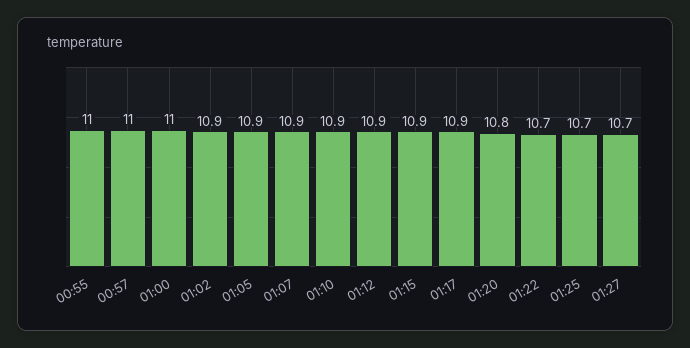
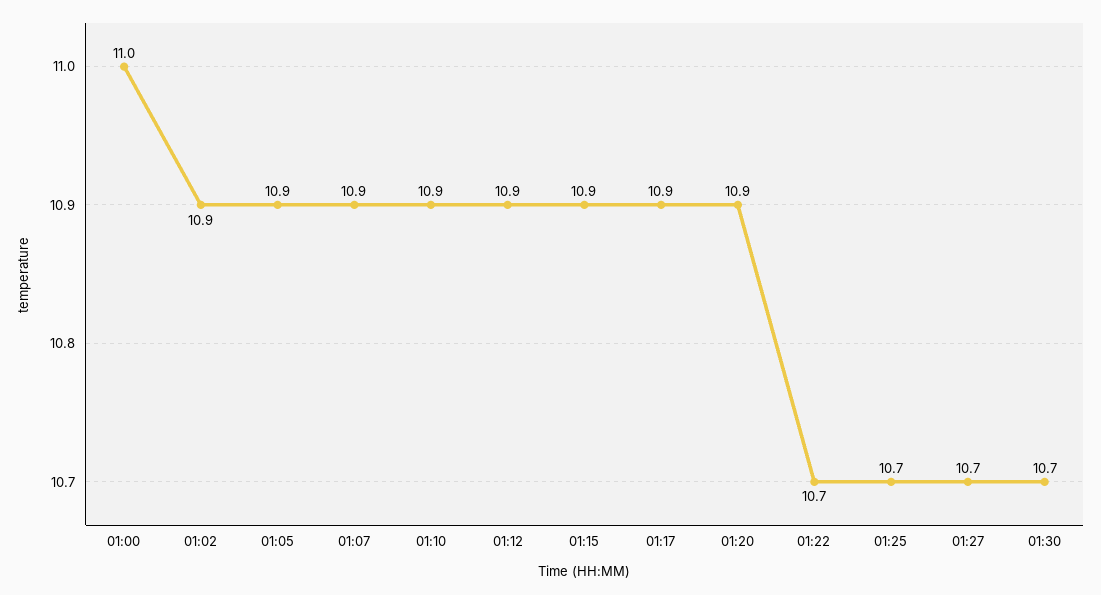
00:55: 11 -> none
00:57: 11 -> none
01:20: 10.8 -> 10.9
01:30: none -> 10.7

